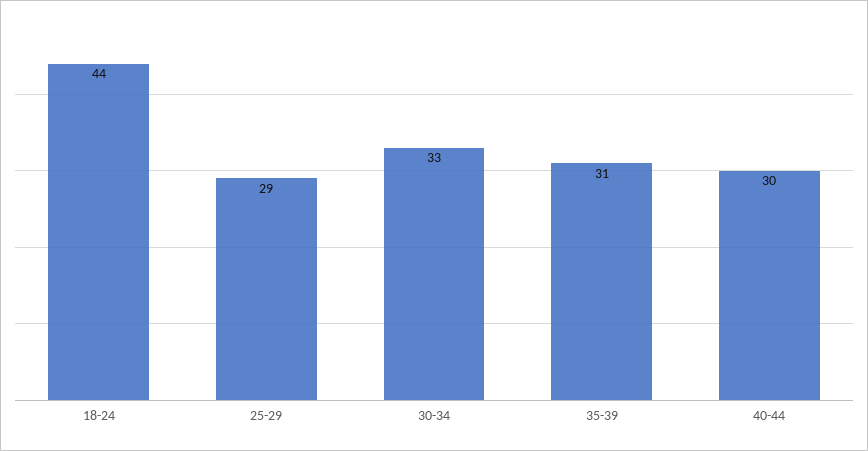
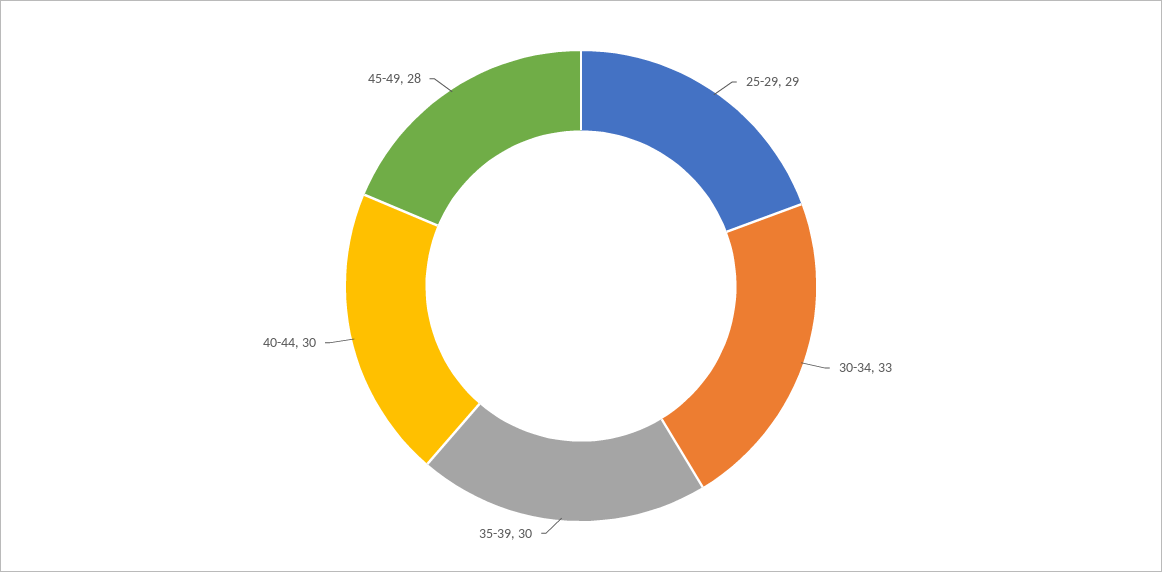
18-24: 44 -> none
35-39: 31 -> 30
45-49: none -> 28

